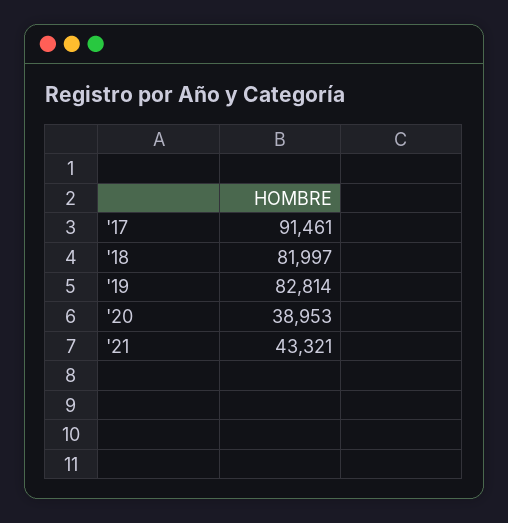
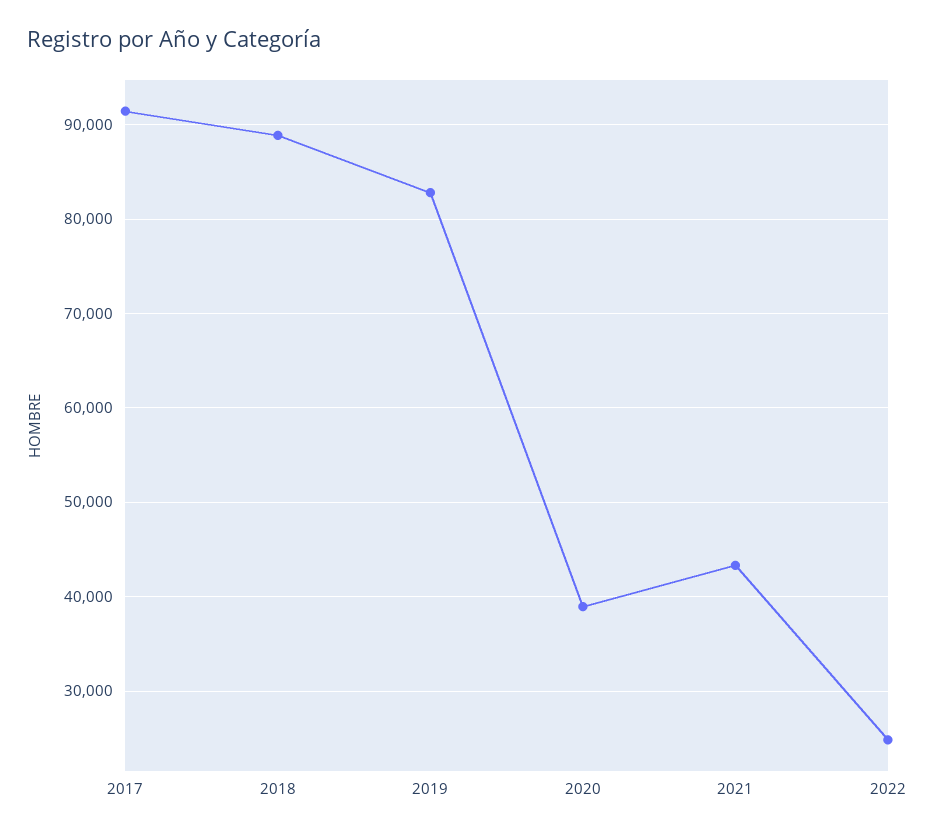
'18: 81997 -> 89000
2022: none -> 25000

